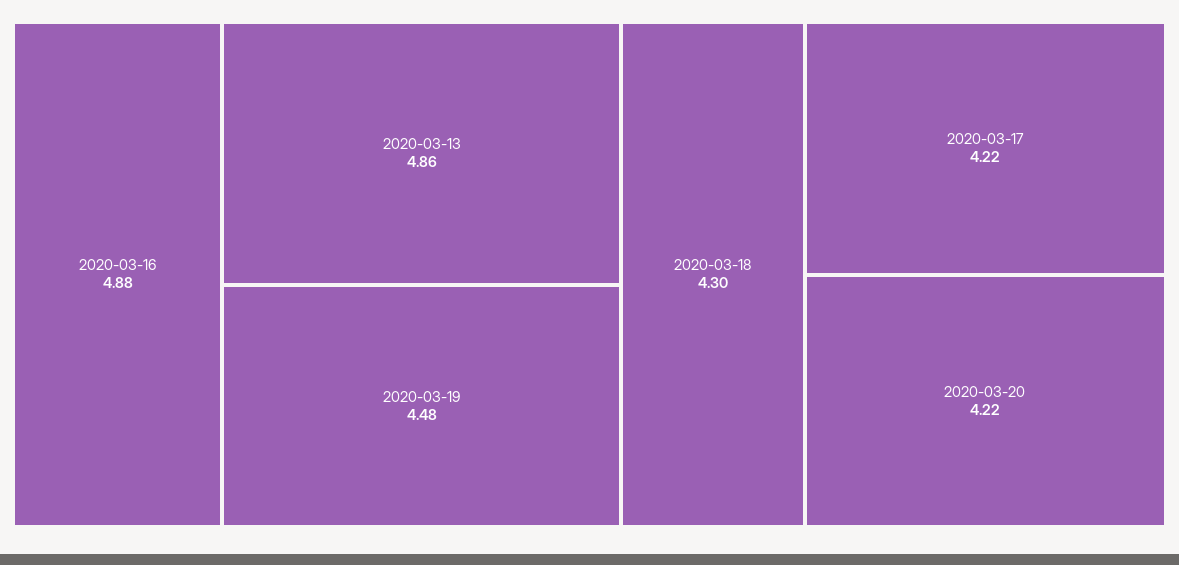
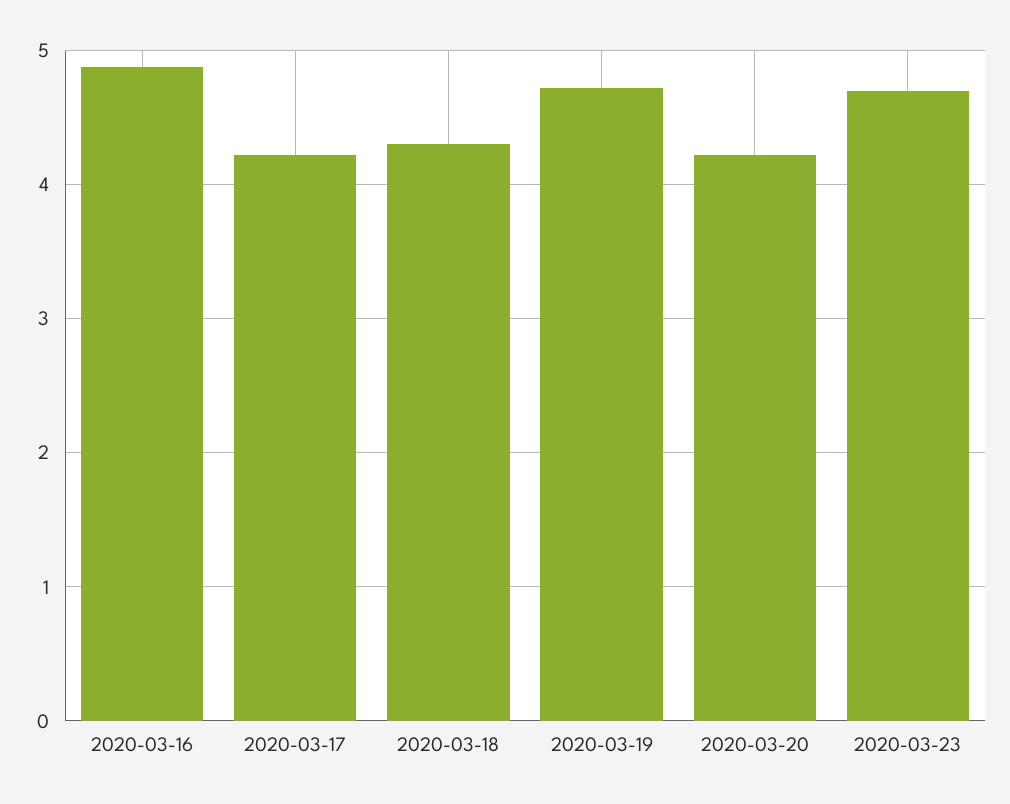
2020-03-13: 4.86 -> none
2020-03-19: 4.48 -> 4.7
2020-03-23: none -> 4.7

